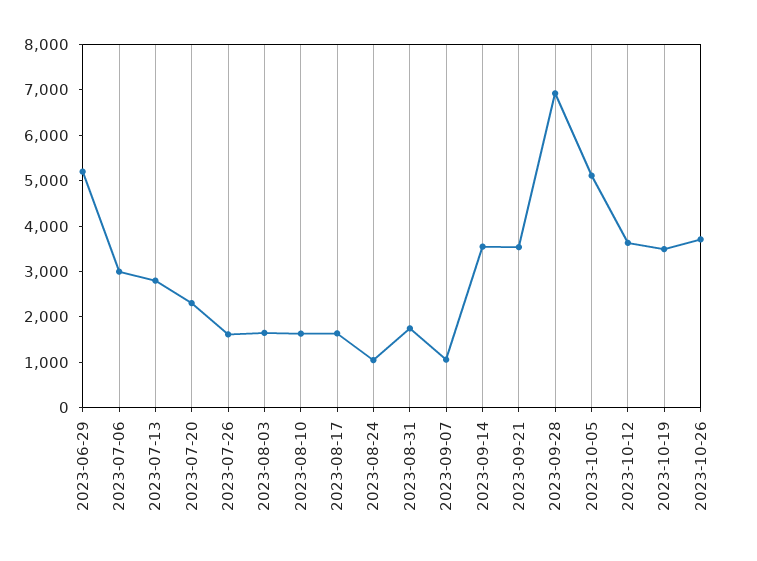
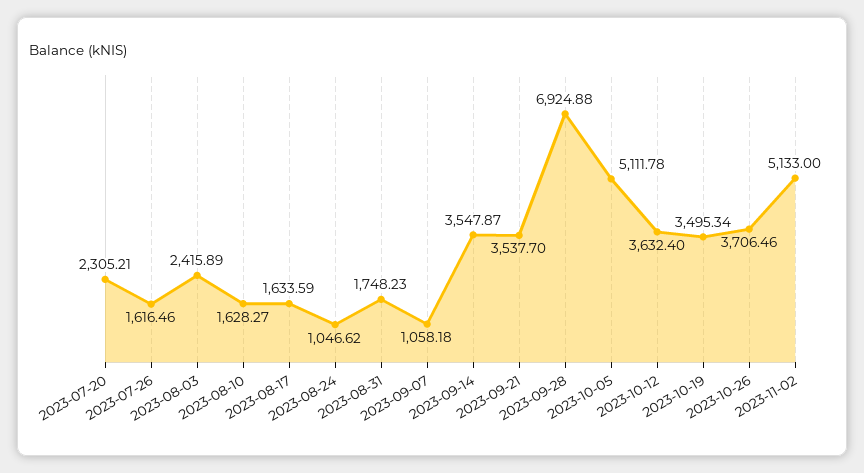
2023-06-29: 5200 -> none
2023-07-06: 3000 -> none
2023-07-13: 2800 -> none
2023-08-03: 1600 -> 2415.89
2023-11-02: none -> 5133

